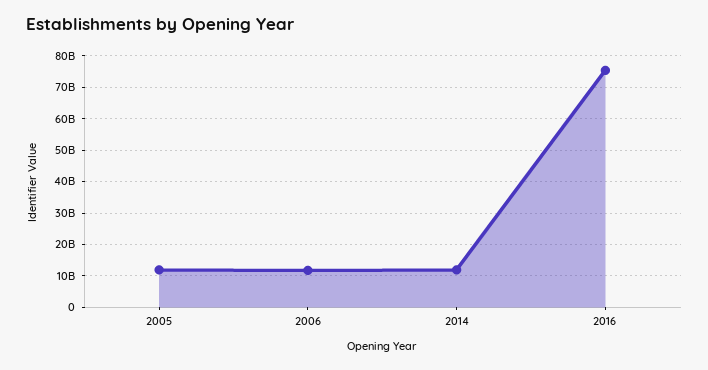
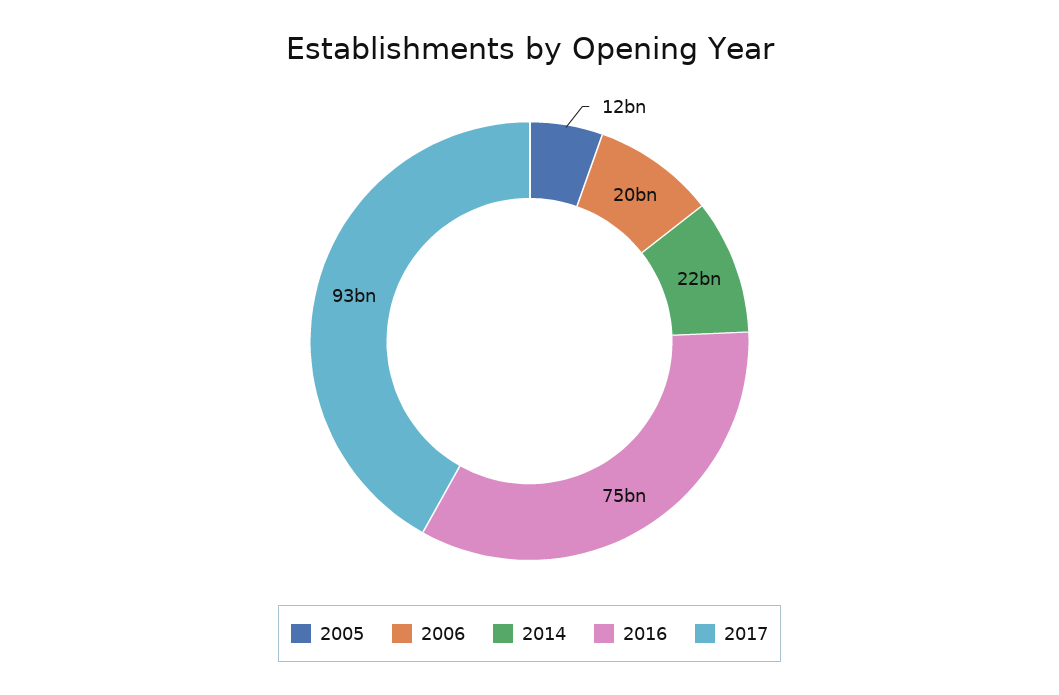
2006: 12000000000 -> 20000000000
2014: 12000000000 -> 22000000000
2017: none -> 93000000000

